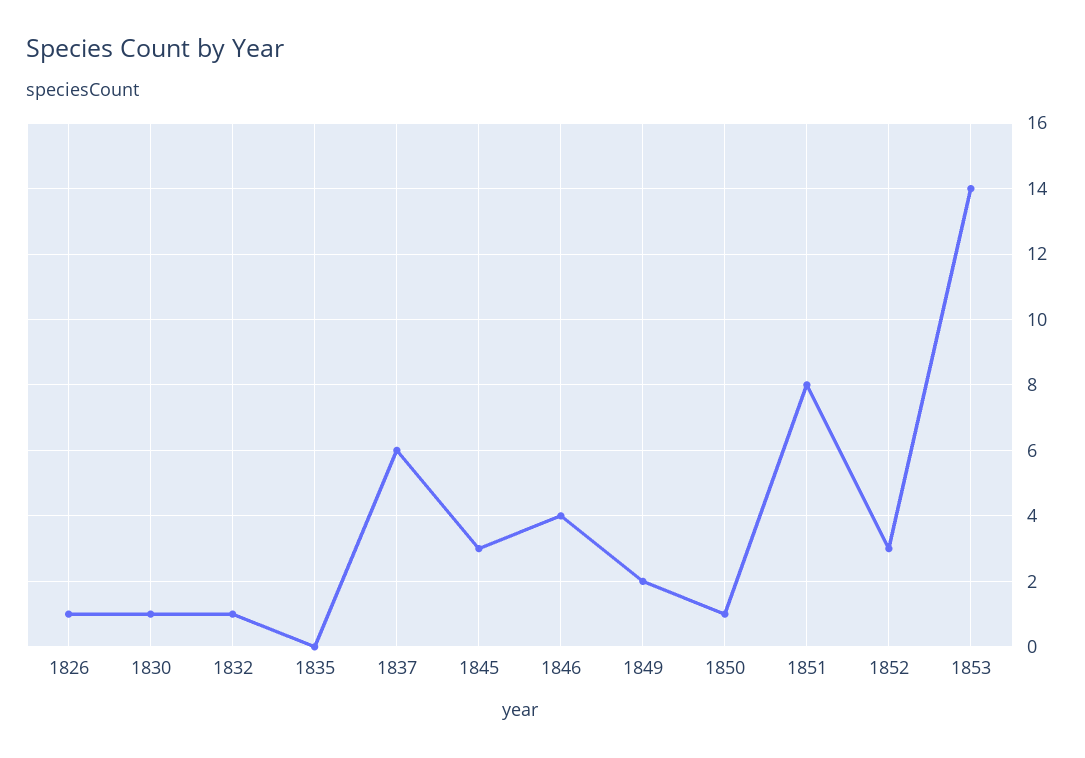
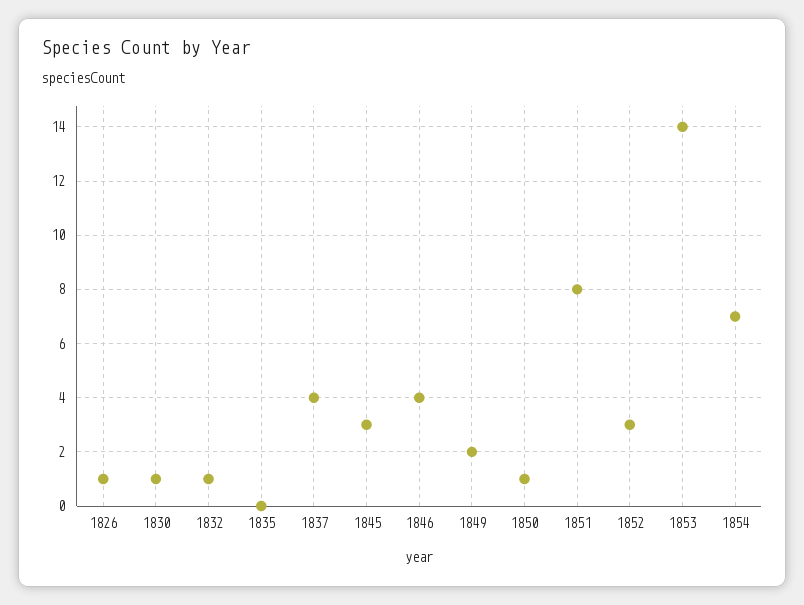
1837: 6 -> 4
1854: none -> 7

